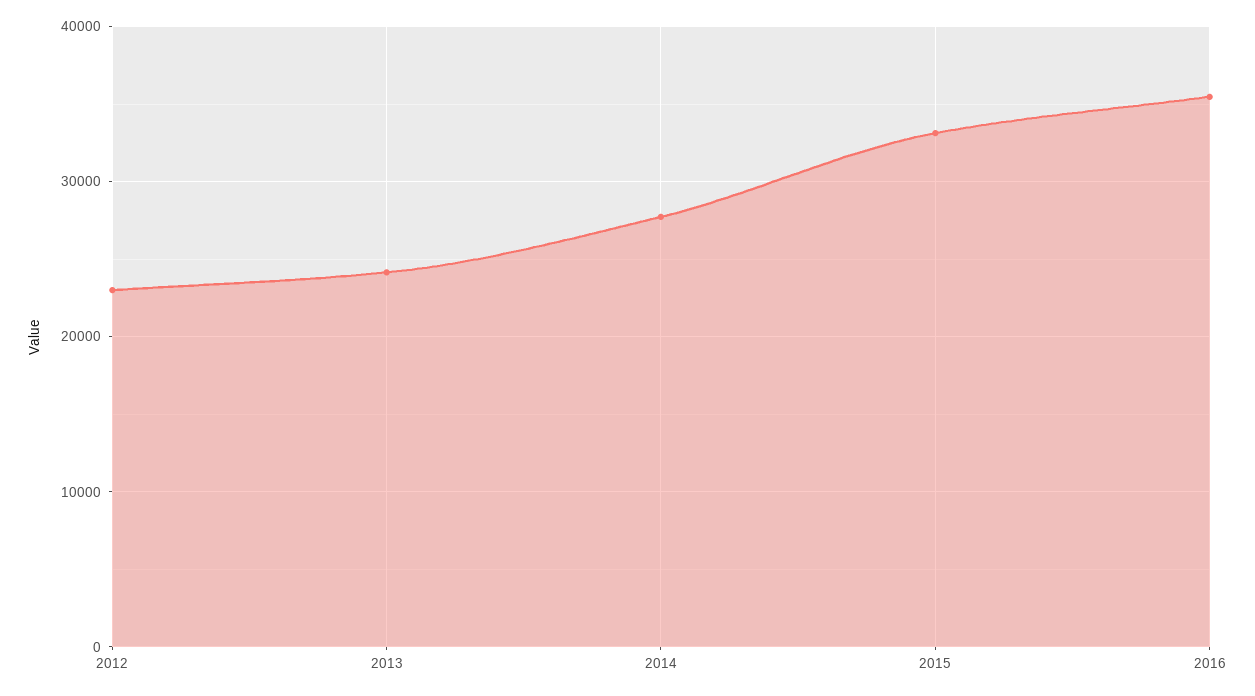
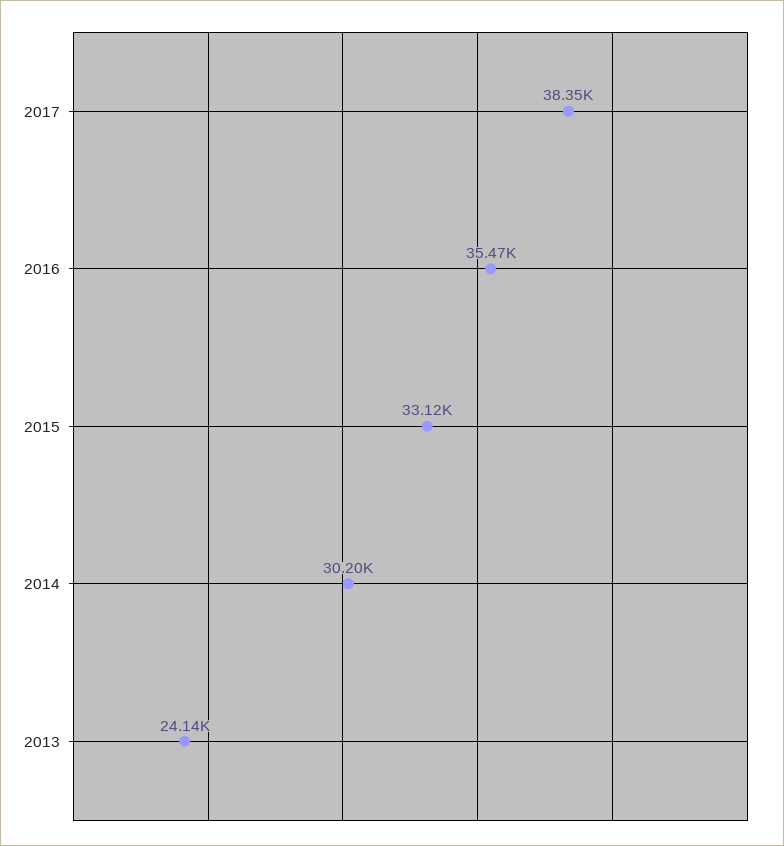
2012: 23000 -> none
2014: 28000 -> 30200
2017: none -> 38350

